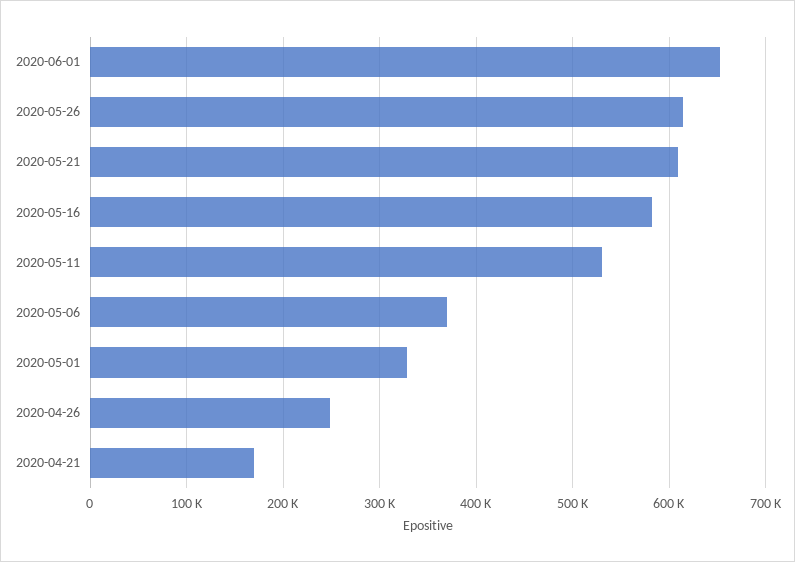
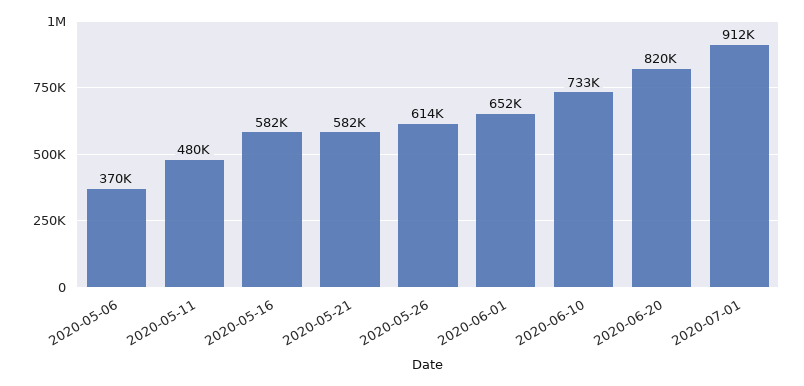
2020-05-21: 610000 -> 582000
2020-05-11: 530000 -> 480000
2020-05-01: 330000 -> none
2020-04-26: 250000 -> none
2020-04-21: 170000 -> none
2020-06-10: none -> 733000
2020-06-20: none -> 820000
2020-07-01: none -> 912000

